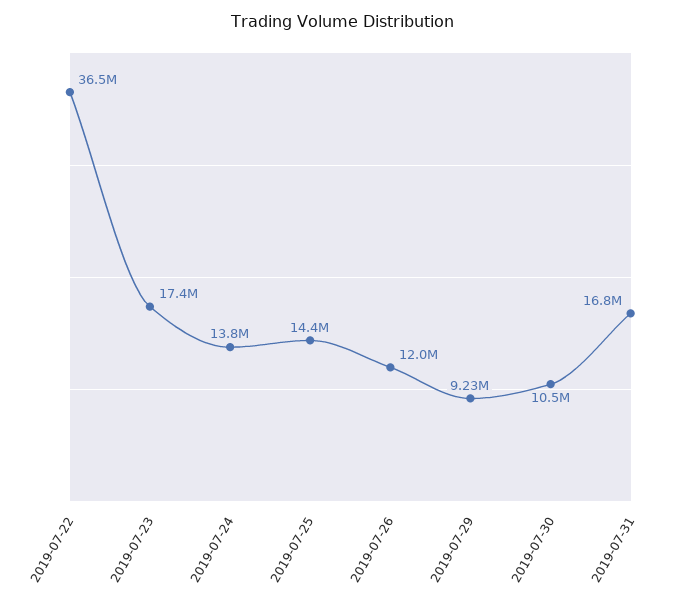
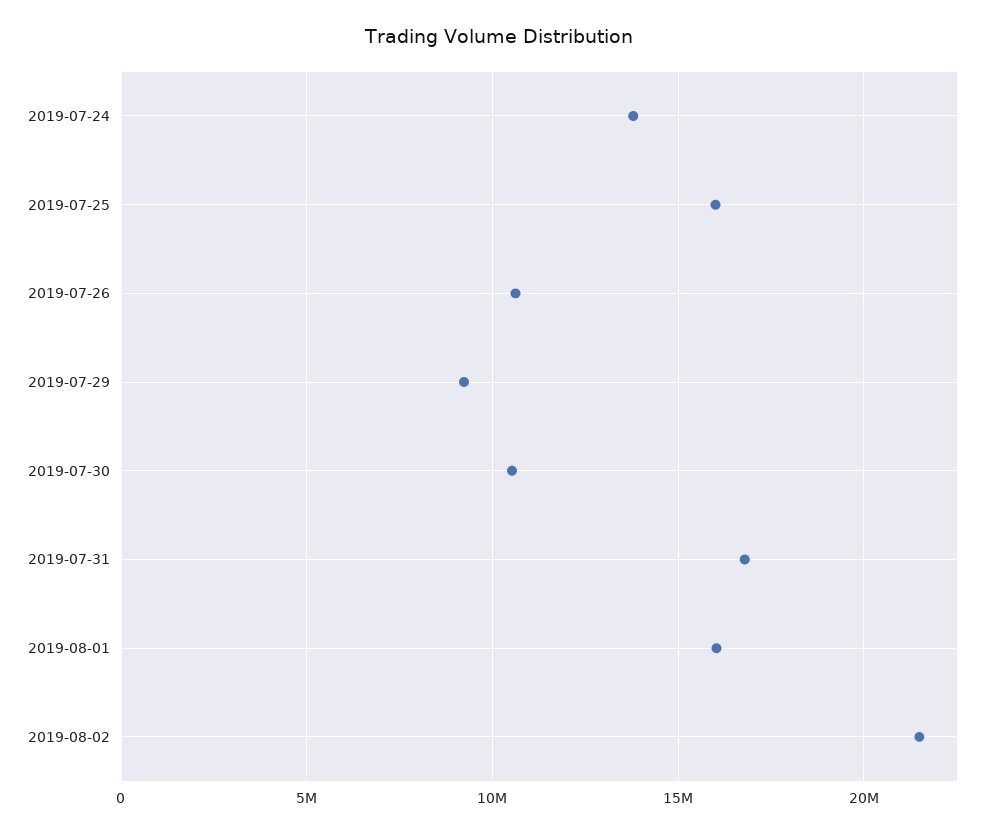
2019-07-22: 36500000 -> none
2019-07-23: 17400000 -> none
2019-07-25: 14400000 -> 16000000
2019-07-26: 12000000 -> 10500000
2019-08-01: none -> 16000000
2019-08-02: none -> 21500000

